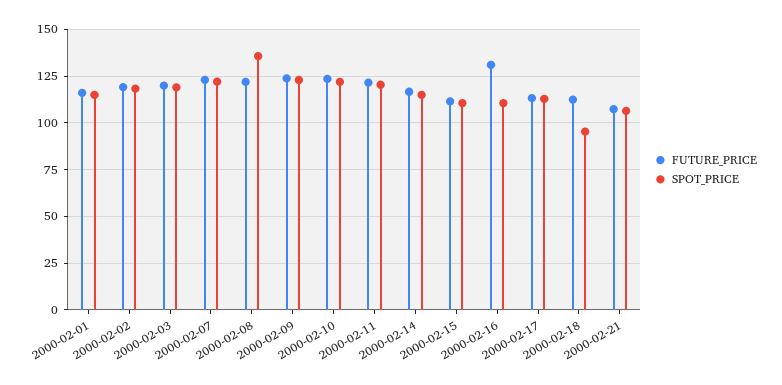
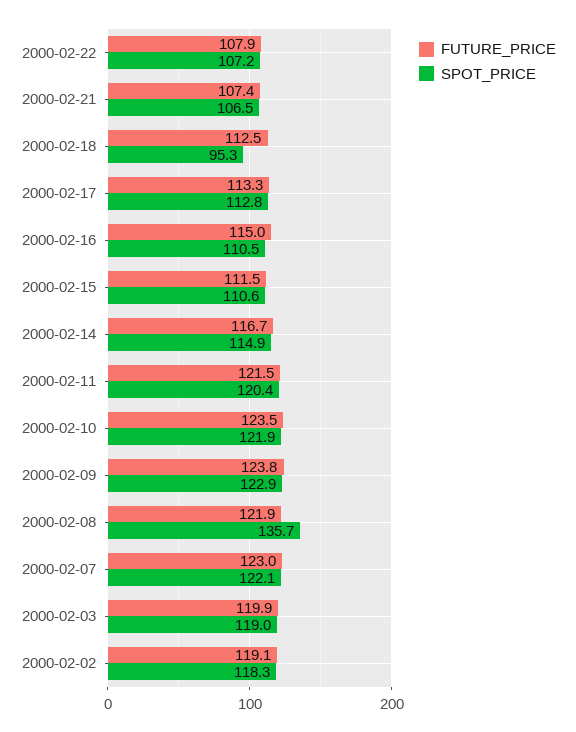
FUTURE_PRICE, 2000-02-01: 115 -> none
SPOT_PRICE, 2000-02-01: 115 -> none
FUTURE_PRICE, 2000-02-16: 130 -> 115
FUTURE_PRICE, 2000-02-22: none -> 107.9
SPOT_PRICE, 2000-02-22: none -> 107.2

